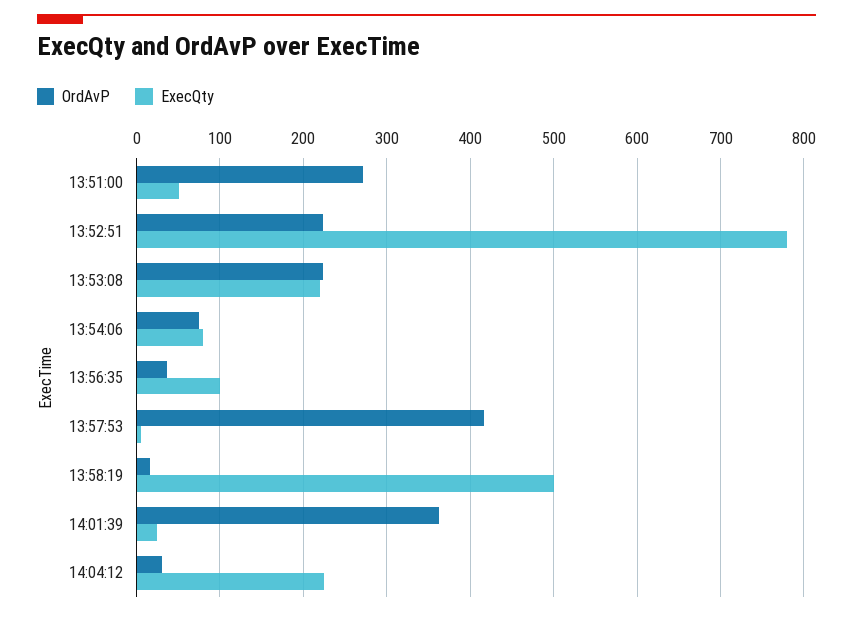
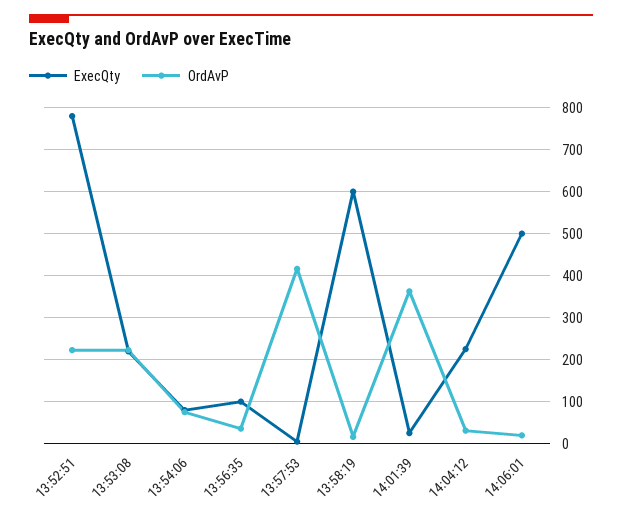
OrdAvP, 13:51:00: 270 -> none
ExecQty, 13:51:00: 50 -> none
ExecQty, 13:58:19: 500 -> 600
ExecQty, 14:06:01: none -> 500
OrdAvP, 14:06:01: none -> 20

